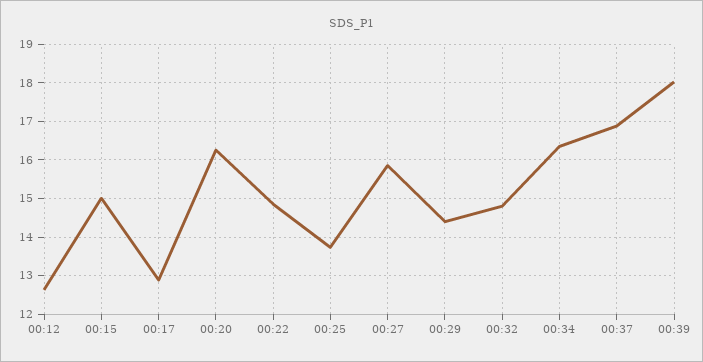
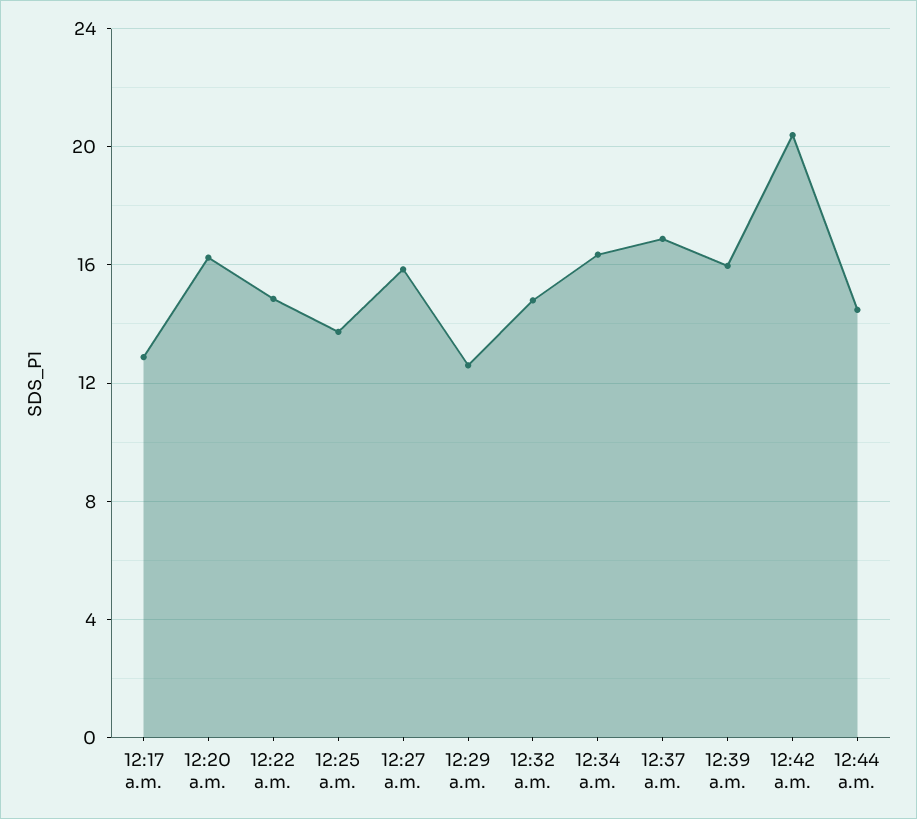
00:12: 12.6 -> none
00:15: 15 -> none
00:29: 14.4 -> 12.5
00:39: 18 -> 16
12:42 a.m.: none -> 20.5
12:44 a.m.: none -> 14.5

